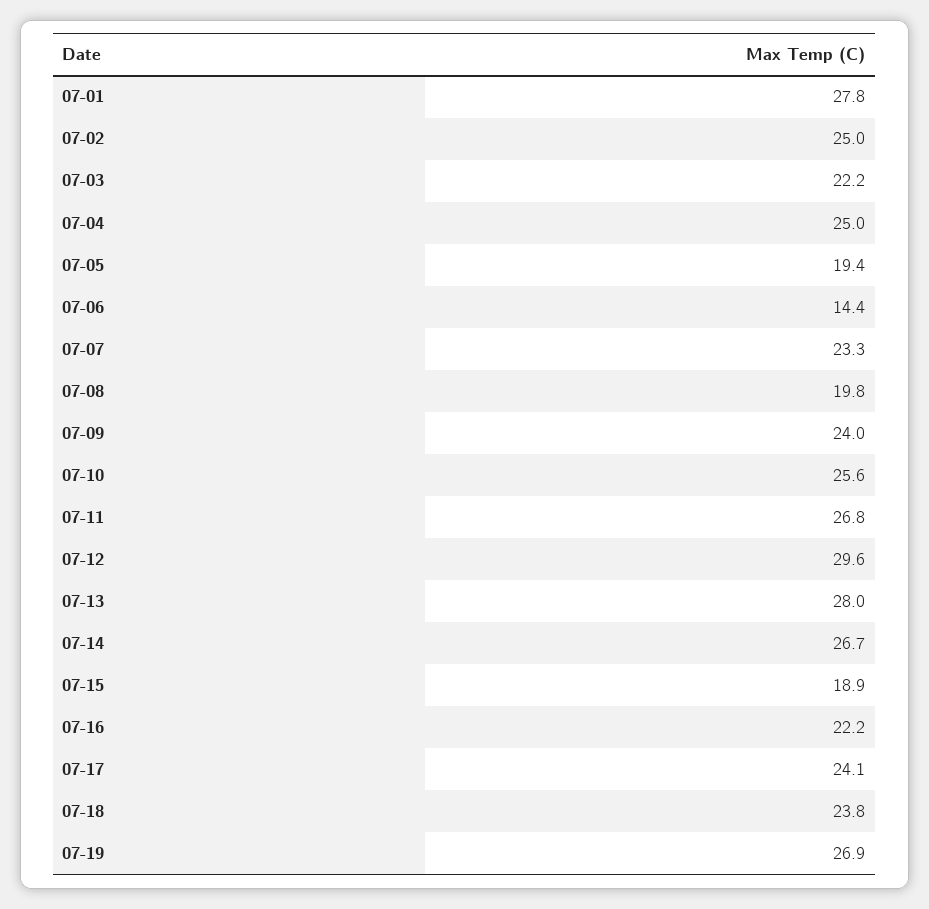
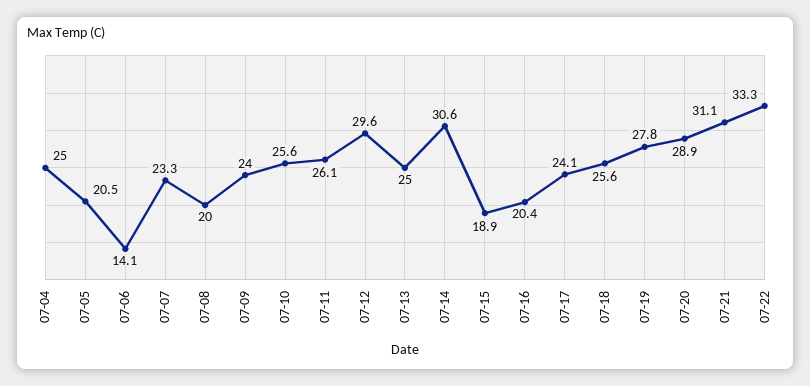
07-01: 27.8 -> none
07-02: 25 -> none
07-03: 22.2 -> none
07-05: 19.4 -> 20.5
07-06: 14.4 -> 14.1
07-08: 19.8 -> 20
07-11: 26.8 -> 26.1
07-13: 28 -> 25
07-14: 26.7 -> 30.6
07-16: 22.2 -> 20.4
07-18: 23.8 -> 25.6
07-19: 26.9 -> 27.8
07-20: none -> 28.9
07-21: none -> 31.1
07-22: none -> 33.3

